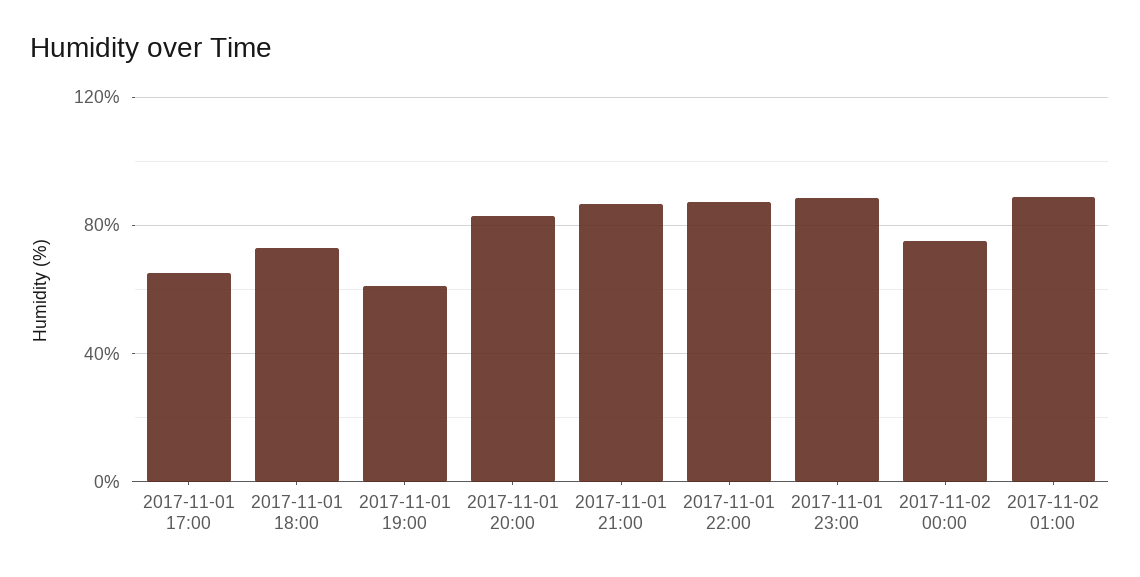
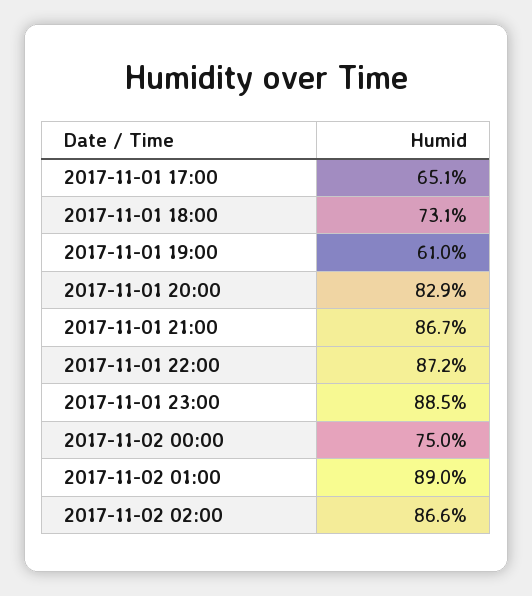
2017-11-02 02:00: none -> 86.6

